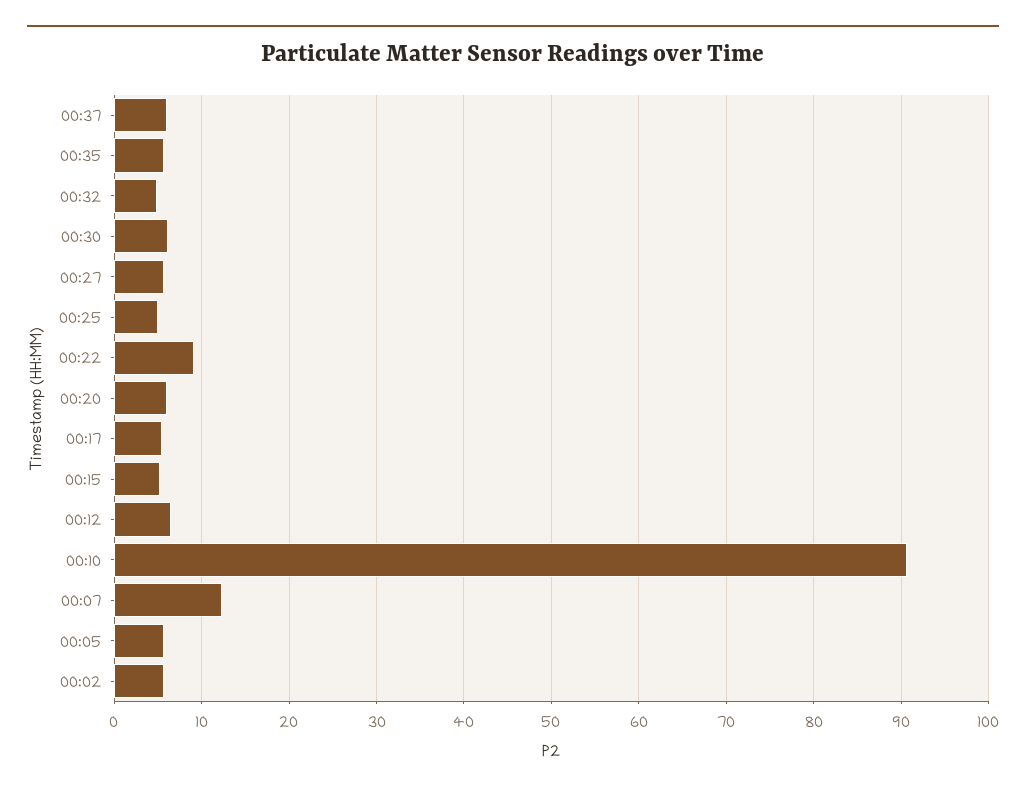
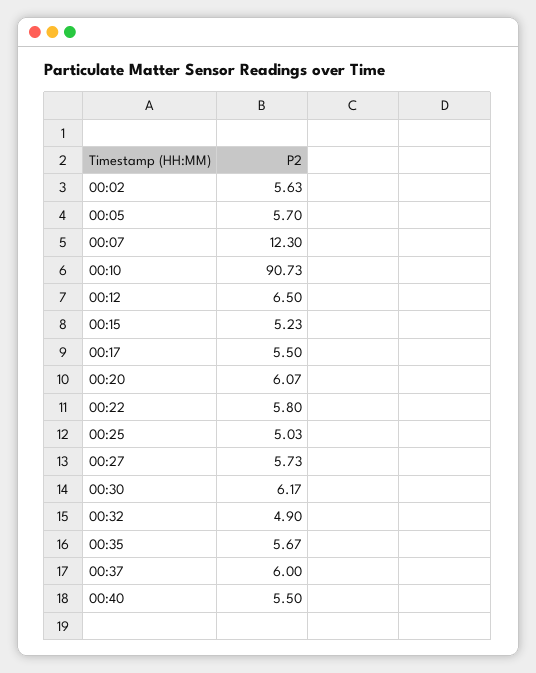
00:22: 9 -> 5.8
00:40: none -> 5.5

